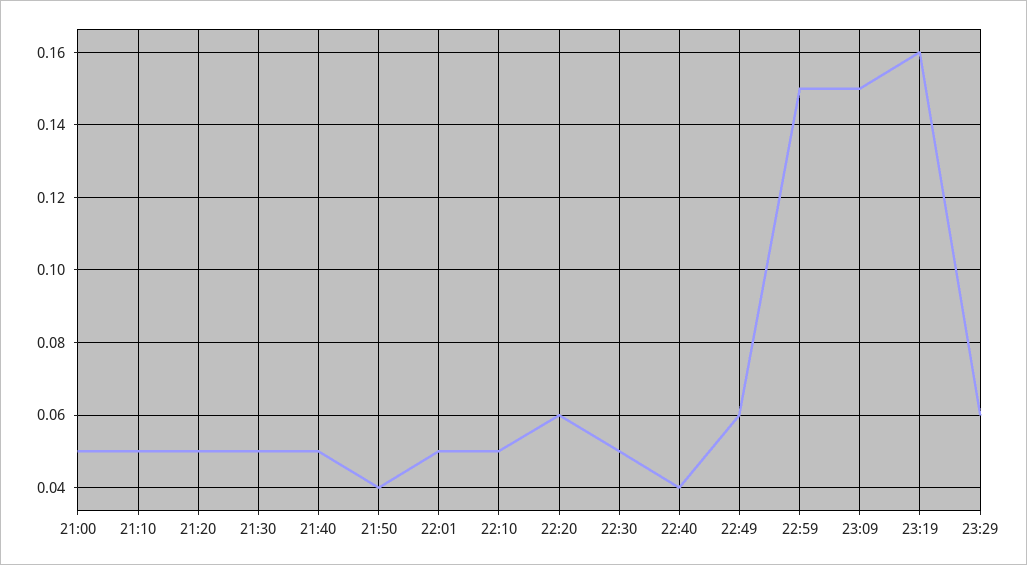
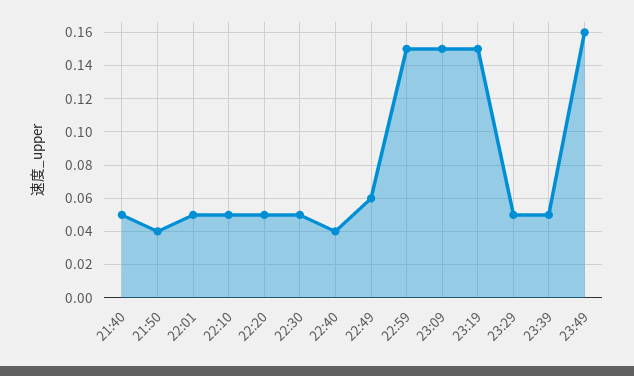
21:00: 0.05 -> none
21:10: 0.05 -> none
21:20: 0.05 -> none
21:30: 0.05 -> none
22:20: 0.06 -> 0.05
23:19: 0.16 -> 0.15
23:29: 0.06 -> 0.05
23:39: none -> 0.05
23:49: none -> 0.16

